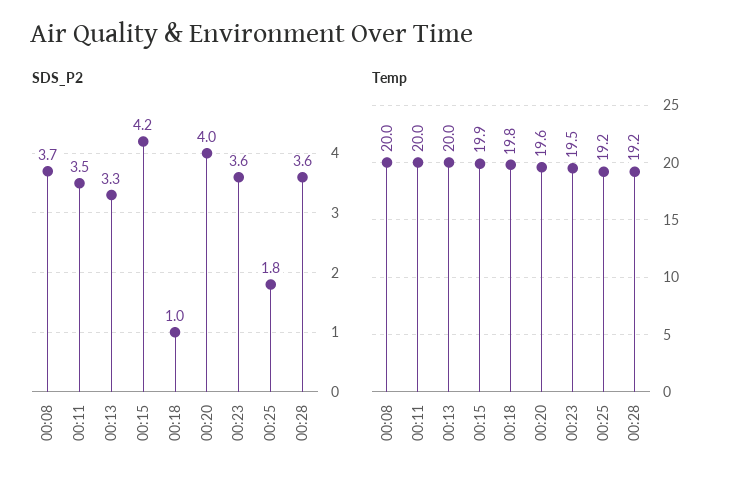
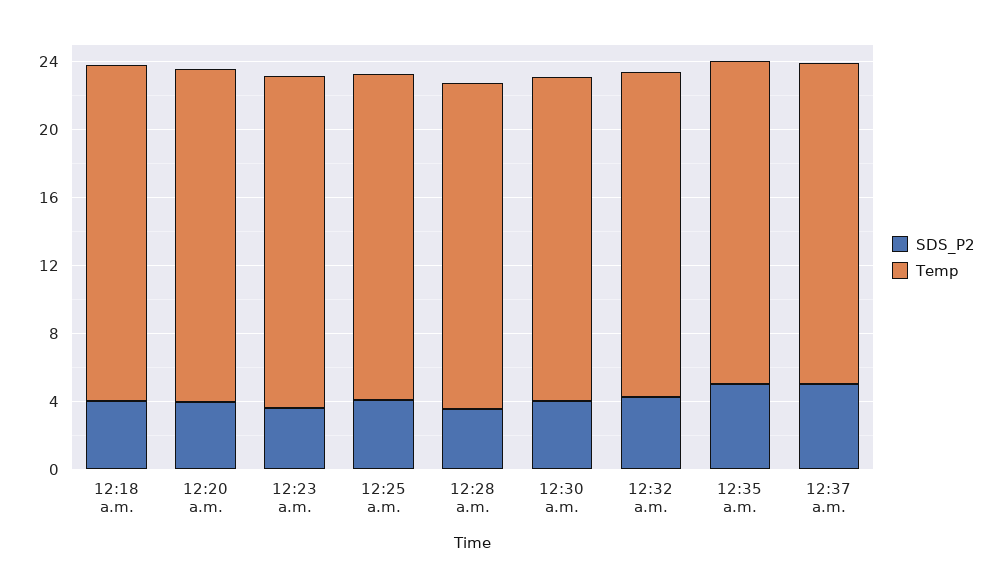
SDS_P2, 00:08: 3.7 -> none
SDS_P2, 00:11: 3.5 -> none
SDS_P2, 00:13: 3.3 -> none
SDS_P2, 00:15: 4.2 -> none
SDS_P2, 00:18: 1 -> 4
SDS_P2, 00:25: 1.8 -> 4
Temp, 00:08: 20 -> none
Temp, 00:11: 20 -> none
Temp, 00:13: 20 -> none
Temp, 00:15: 19.9 -> none
SDS_P2, 12:30 a.m.: none -> 4
Temp, 12:30 a.m.: none -> 19
SDS_P2, 12:32 a.m.: none -> 4
Temp, 12:32 a.m.: none -> 19
SDS_P2, 12:35 a.m.: none -> 5
Temp, 12:35 a.m.: none -> 19
SDS_P2, 12:37 a.m.: none -> 5
Temp, 12:37 a.m.: none -> 19

